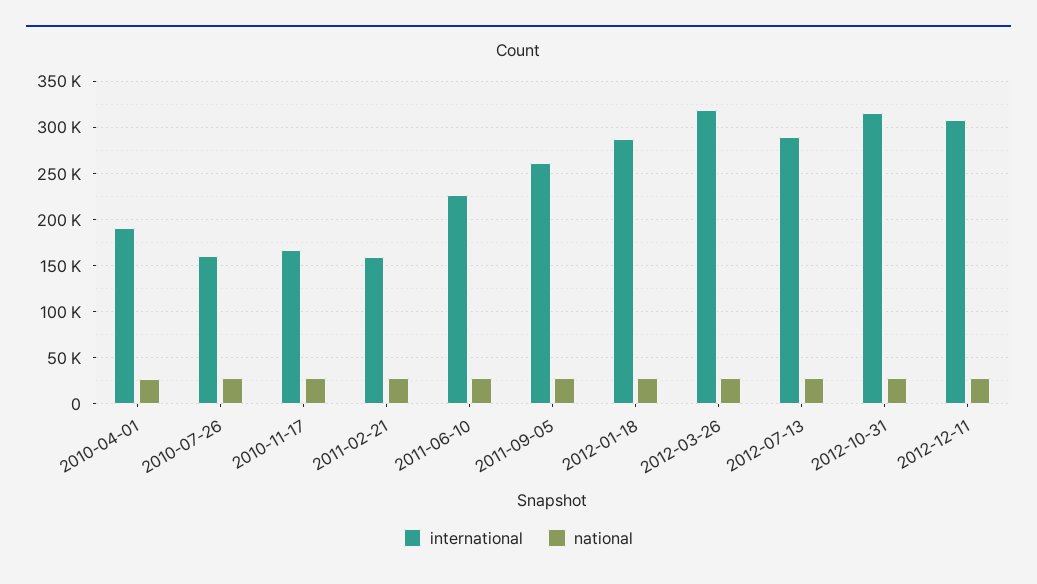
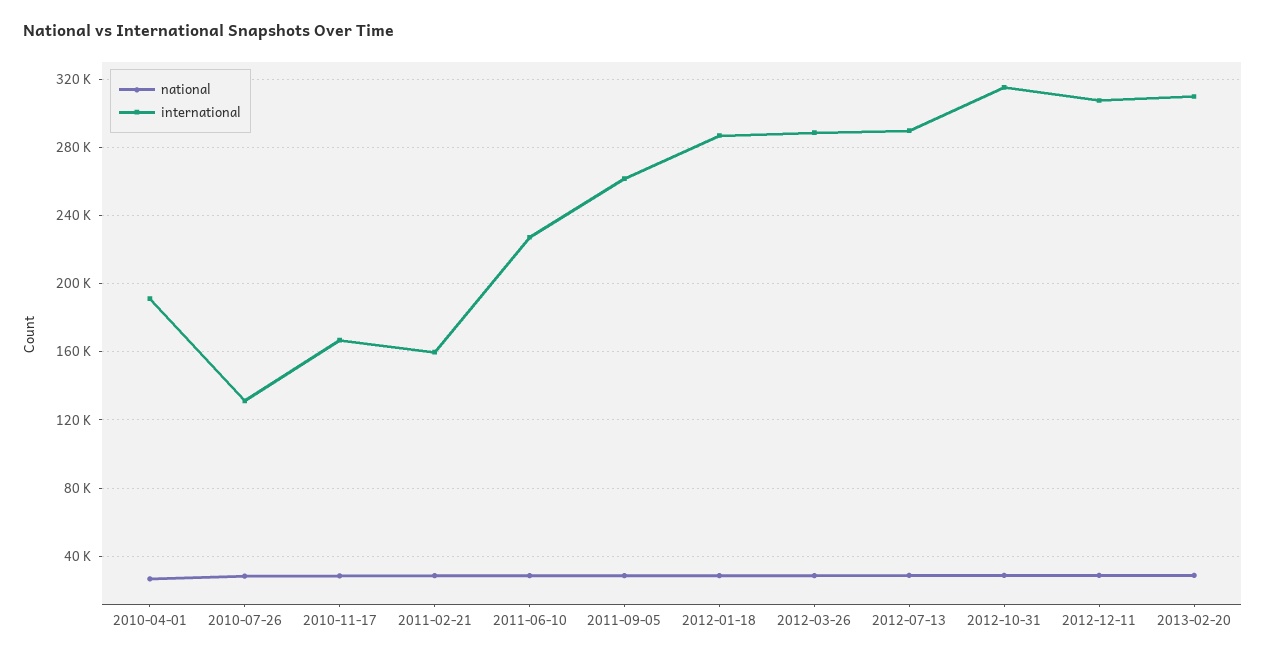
international, 2010-07-26: 160000 -> 130000
international, 2012-03-26: 320000 -> 290000
national, 2013-02-20: none -> 30000
international, 2013-02-20: none -> 310000

